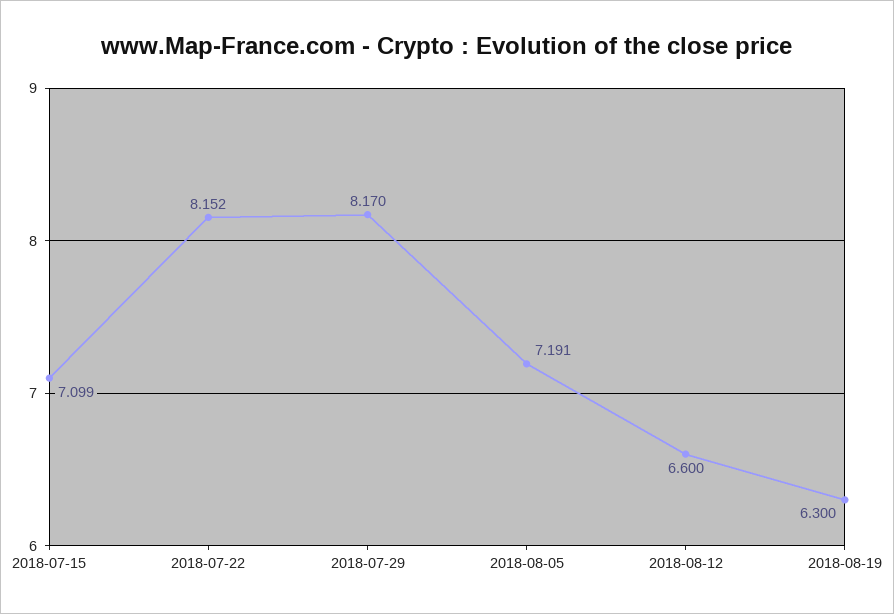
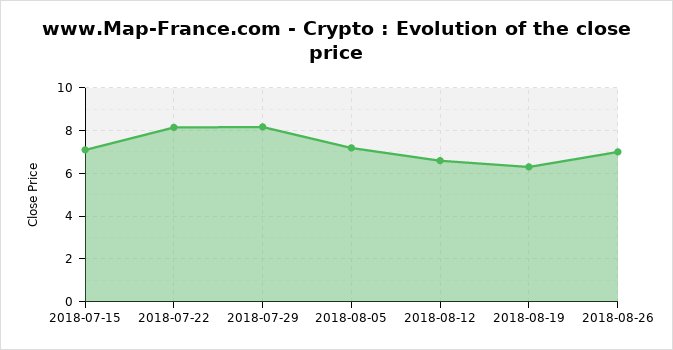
2018-08-26: none -> 7

